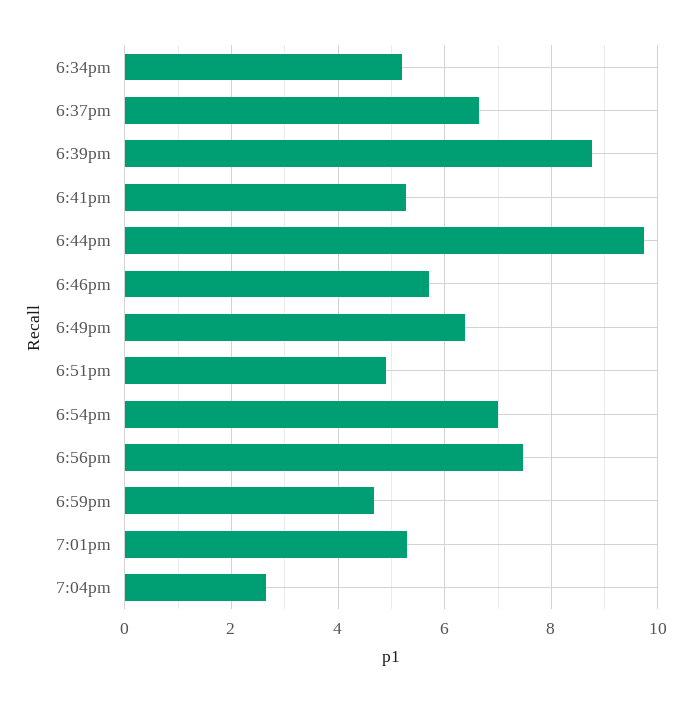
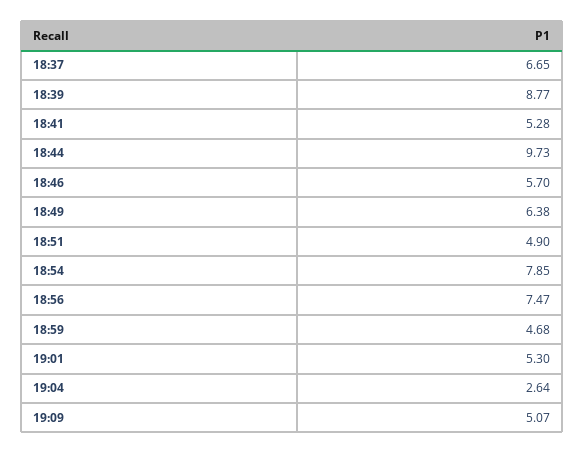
6:34pm: 5.2 -> none
6:54pm: 7 -> 7.85
19:09: none -> 5.07

